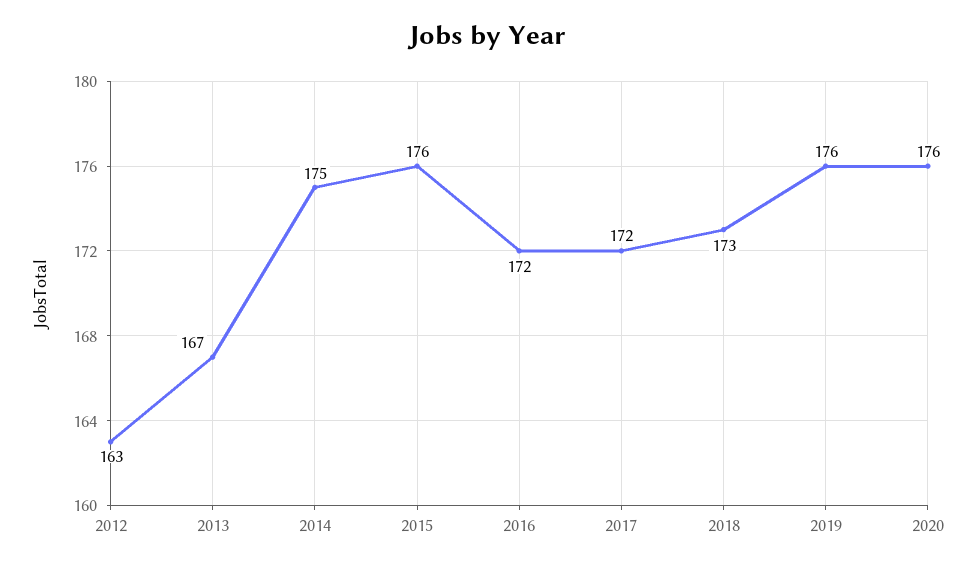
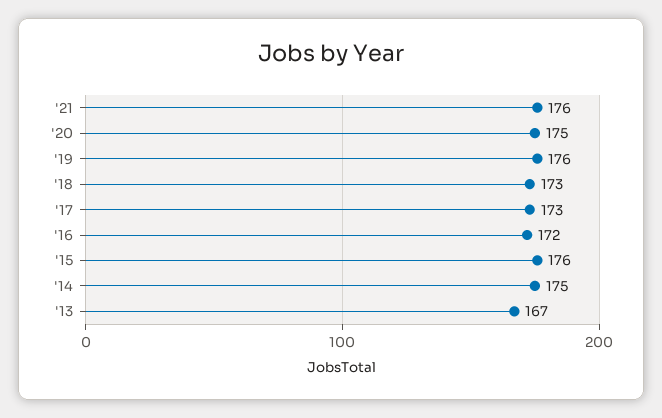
2012: 163 -> none
2017: 172 -> 173
2020: 176 -> 175
'21: none -> 176

